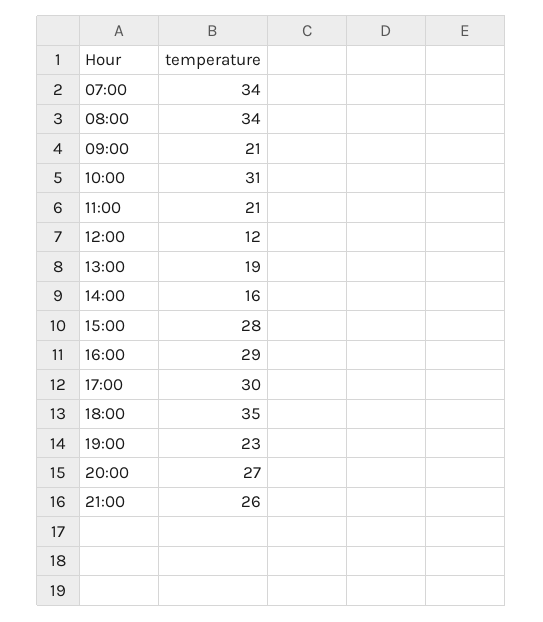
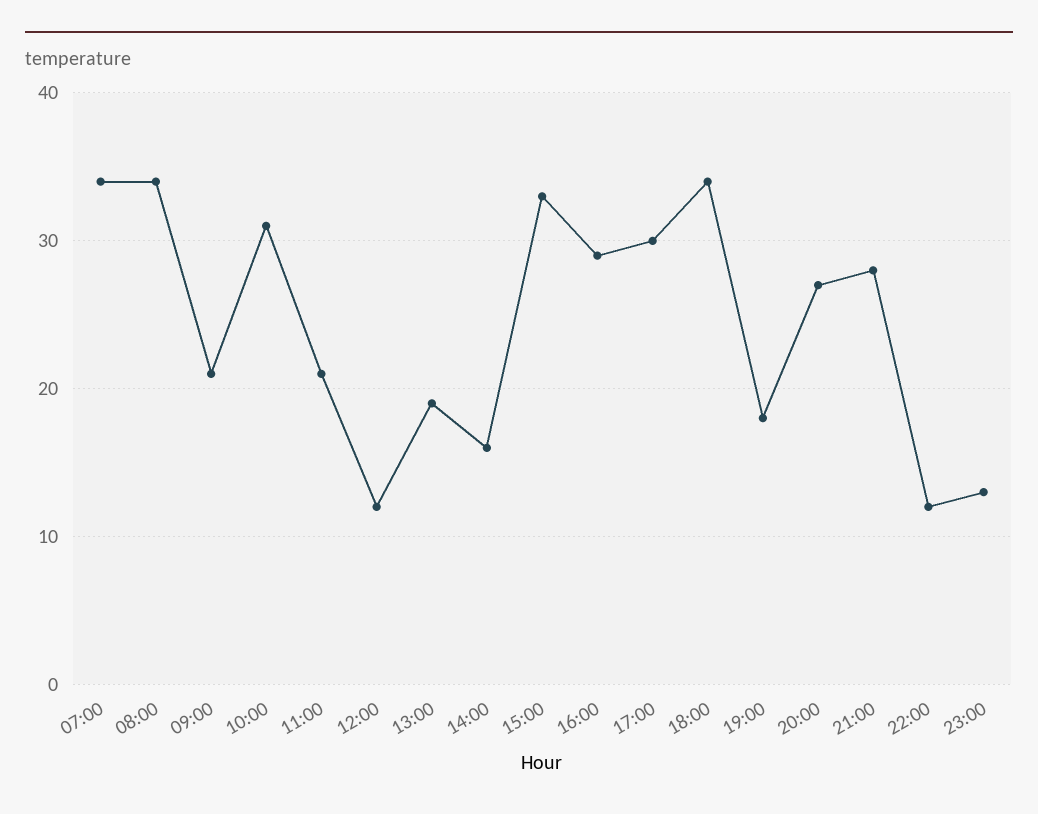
15:00: 28 -> 33
18:00: 35 -> 34
19:00: 23 -> 18
21:00: 26 -> 28
22:00: none -> 12
23:00: none -> 13

